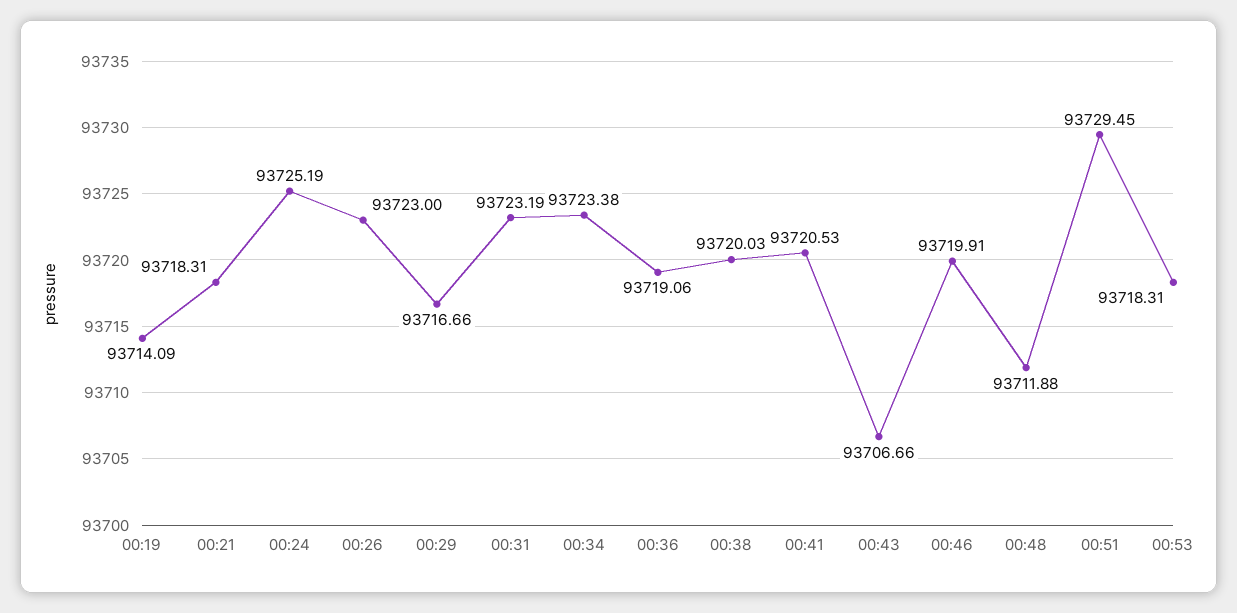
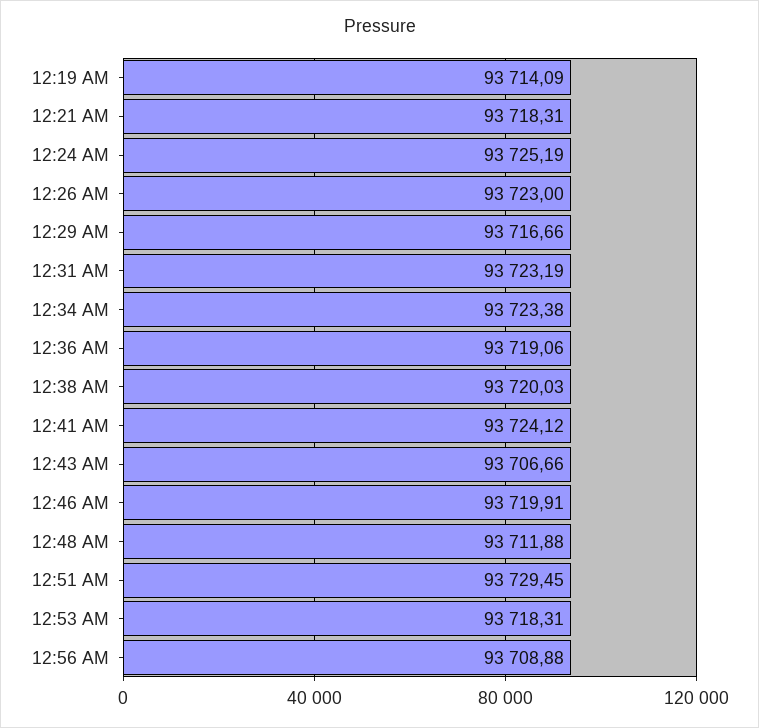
00:41: 93720.53 -> 93724.12
12:56 AM: none -> 93708.88

